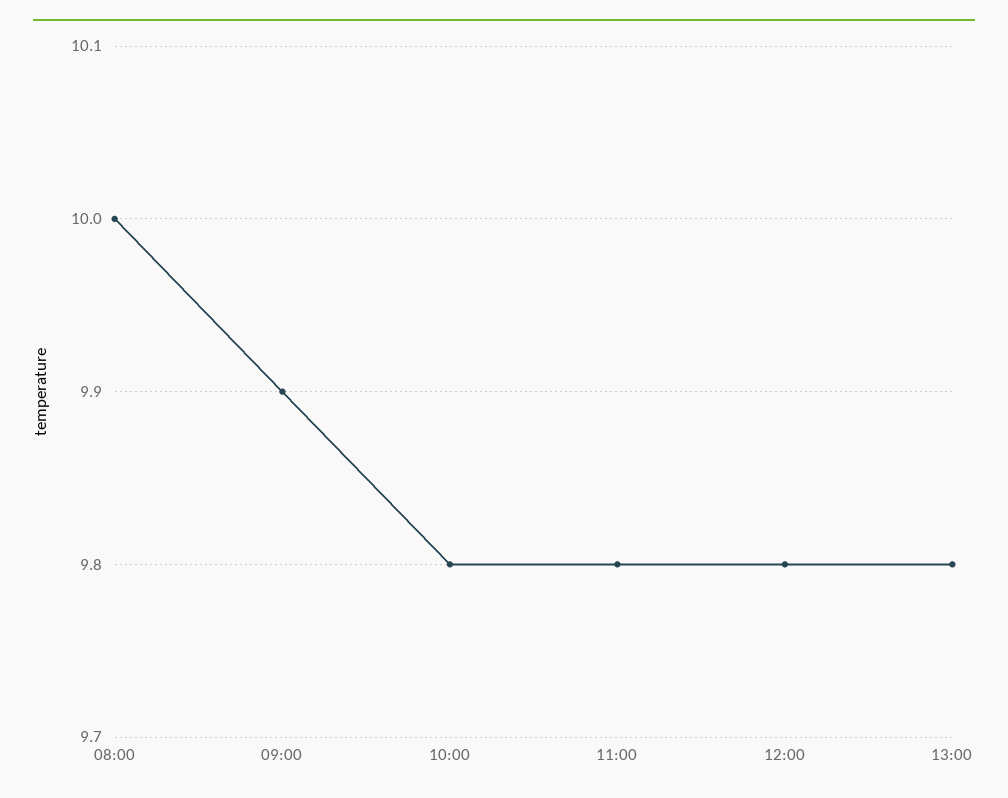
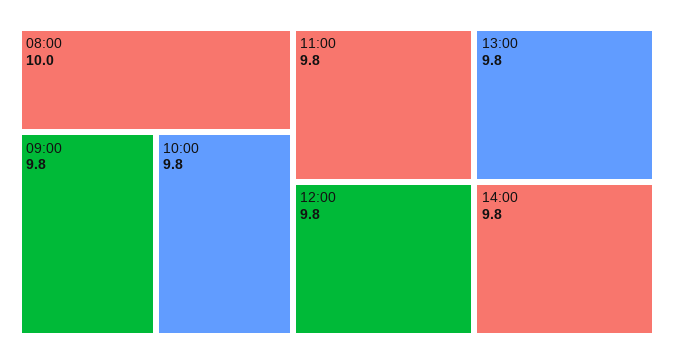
09:00: 9.9 -> 9.8
14:00: none -> 9.8

